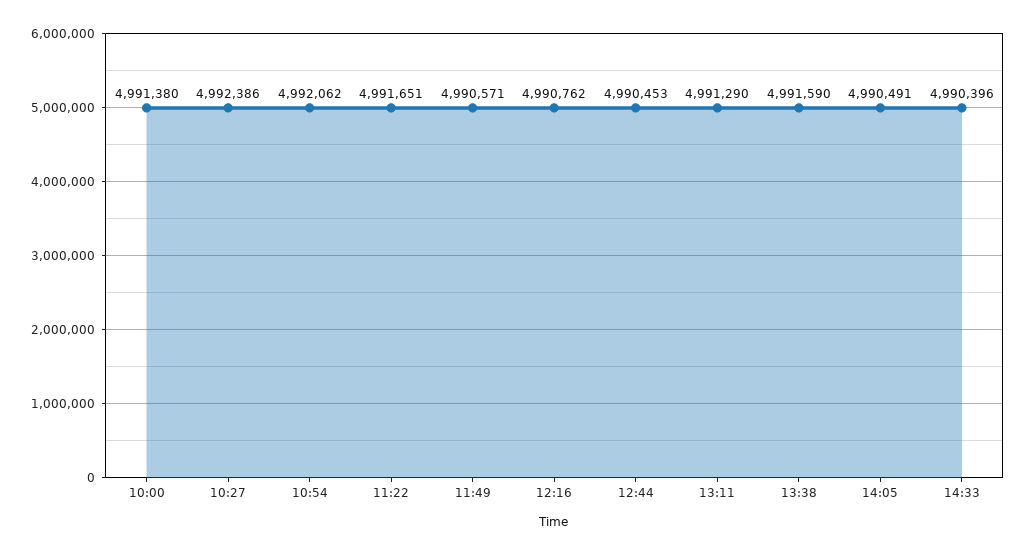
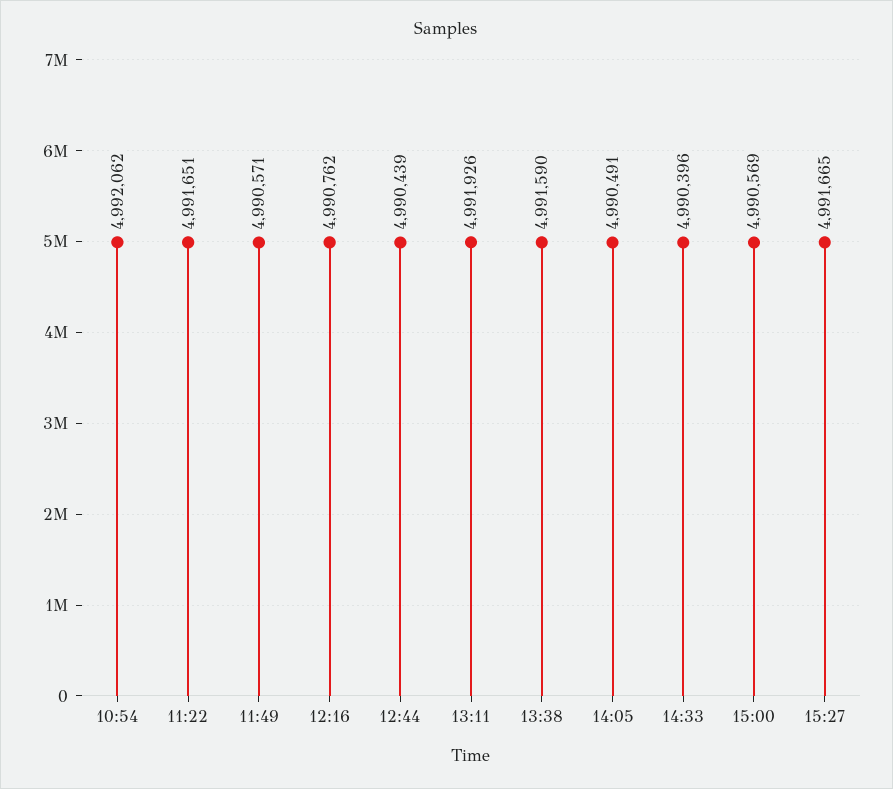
10:00: 4991380 -> none
10:27: 4992386 -> none
12:44: 4990453 -> 4990439
13:11: 4991290 -> 4991926
15:00: none -> 4990569
15:27: none -> 4991665

